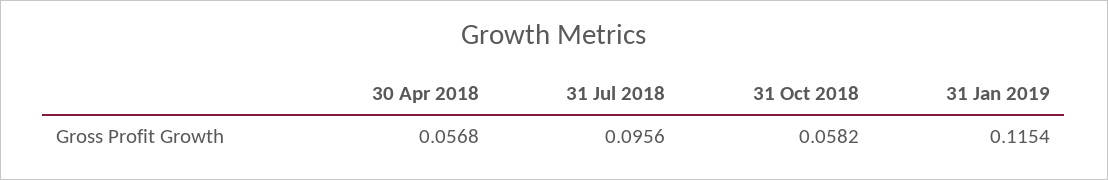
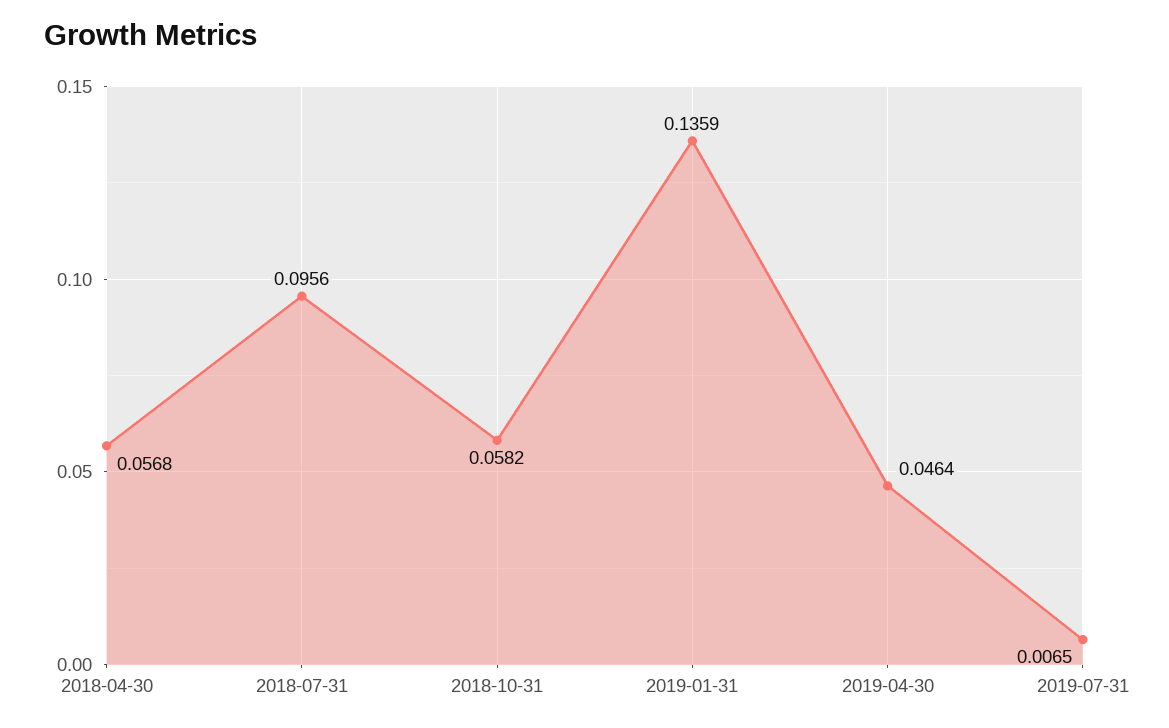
31 Jan 2019: 0.1154 -> 0.1359
2019-04-30: none -> 0.0464
2019-07-31: none -> 0.0065

